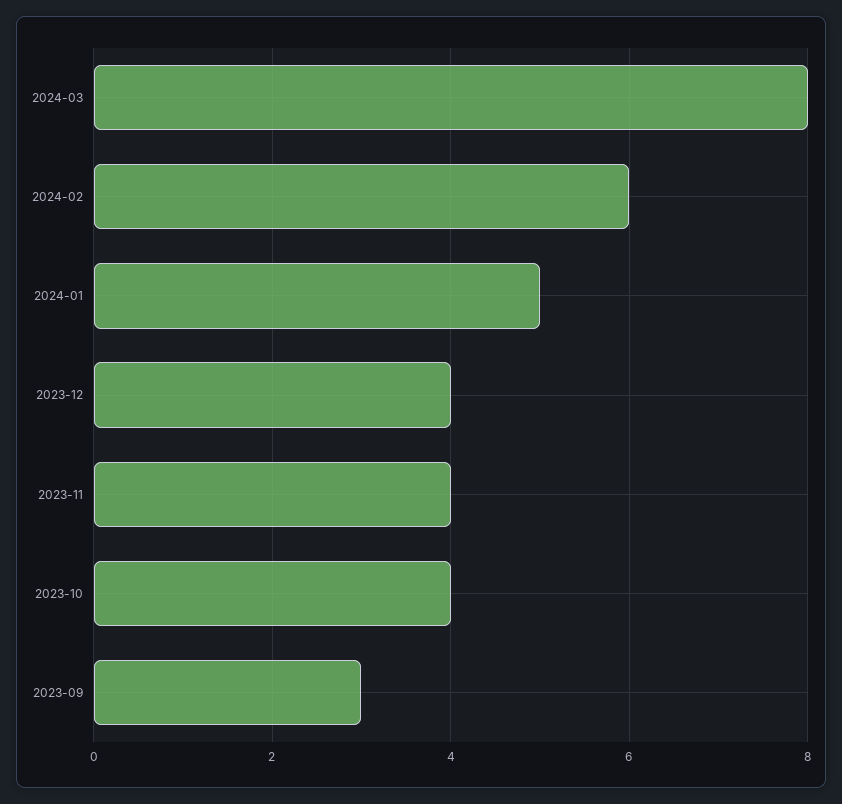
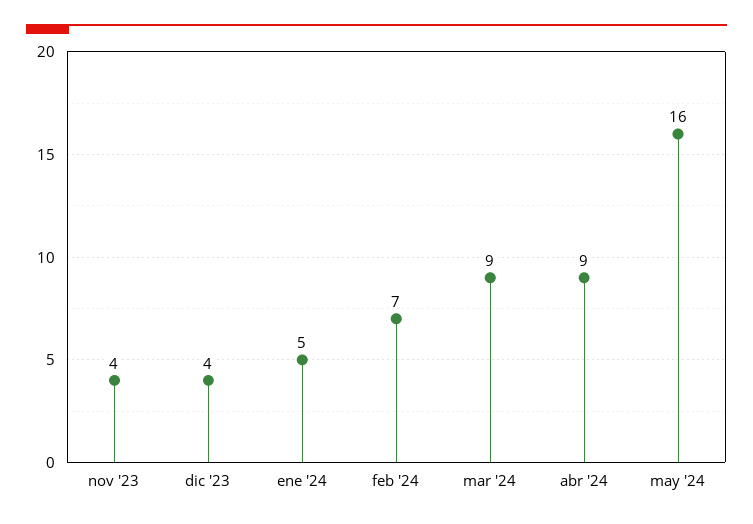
2024-03: 8 -> 9
2024-02: 6 -> 7
2023-10: 4 -> none
2023-09: 3 -> none
abr '24: none -> 9
may '24: none -> 16

